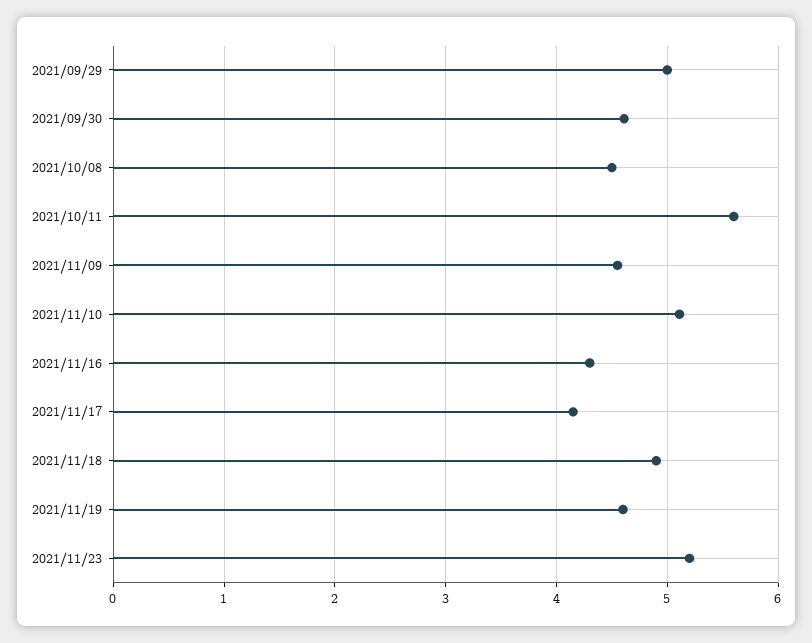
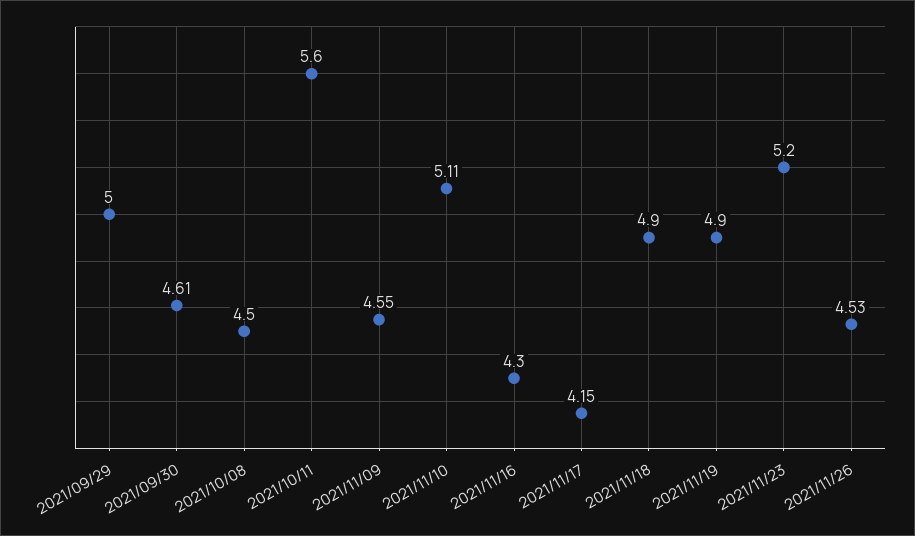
2021/11/19: 4.6 -> 4.9
2021/11/26: none -> 4.53

